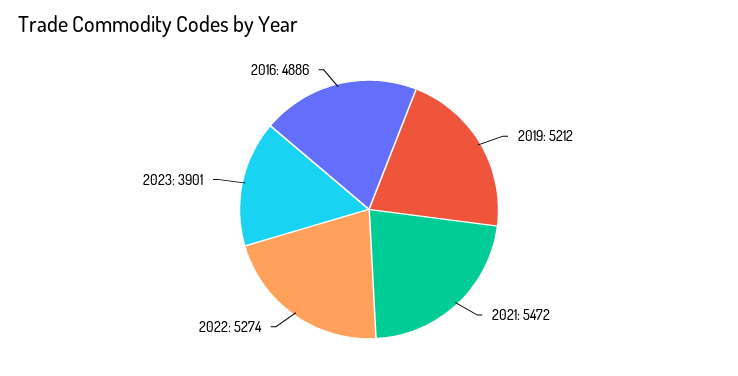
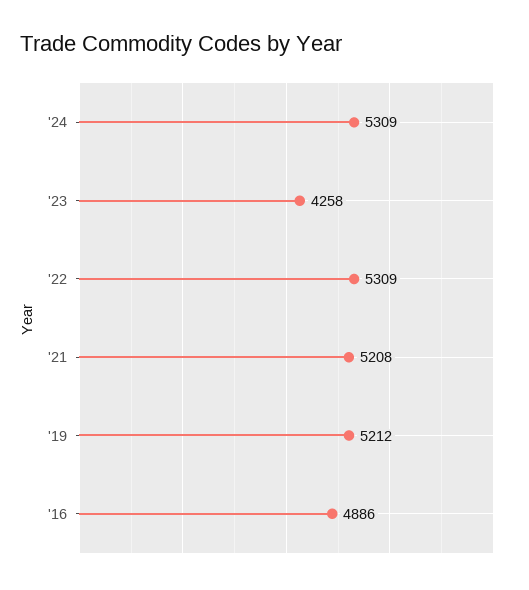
2021: 5472 -> 5208
2022: 5274 -> 5309
2023: 3901 -> 4258
'24: none -> 5309

